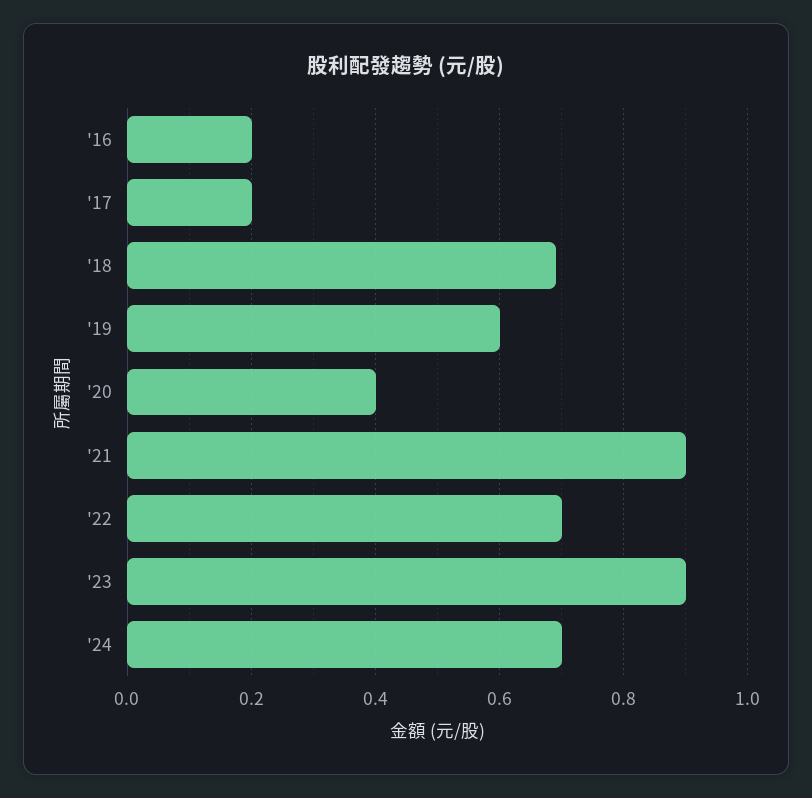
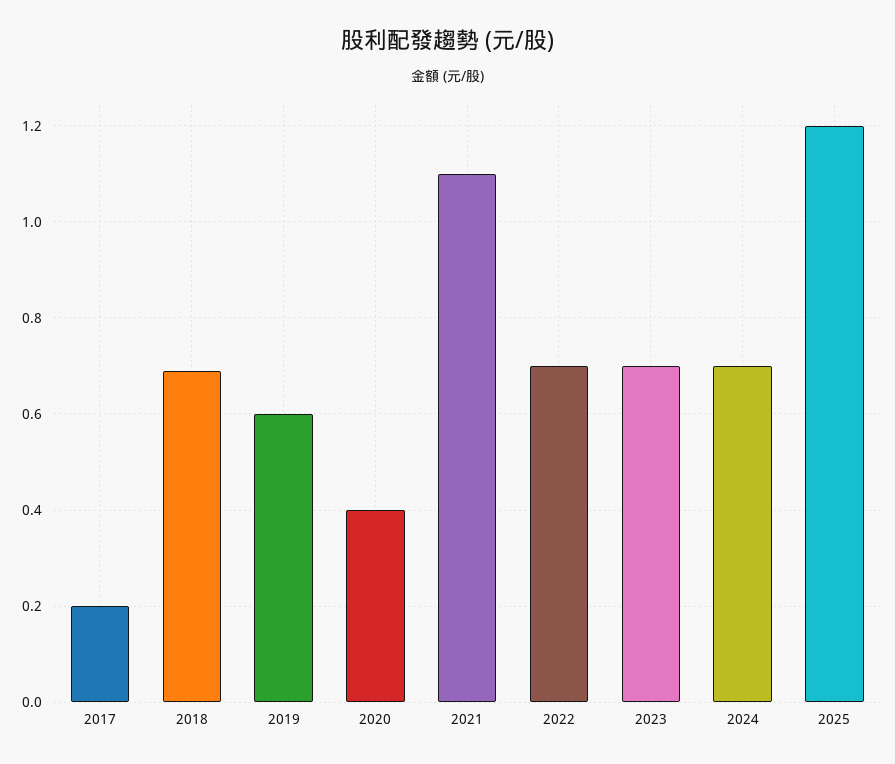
'16: 0.2 -> none
'21: 0.9 -> 1.1
'23: 0.9 -> 0.7
2025: none -> 1.2

